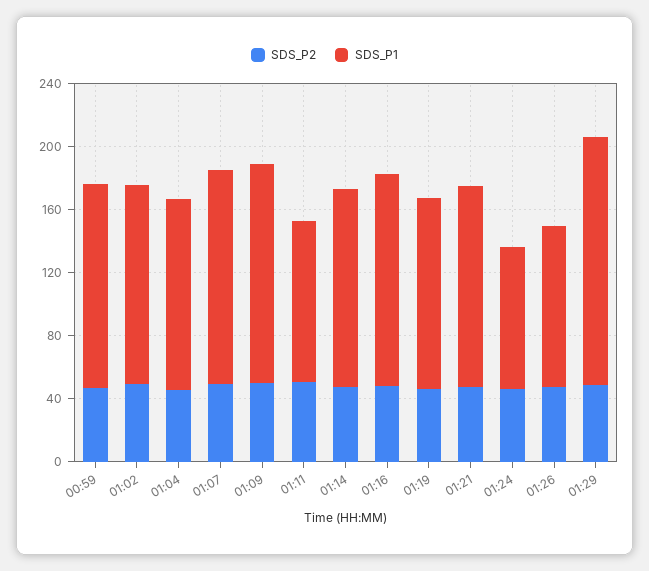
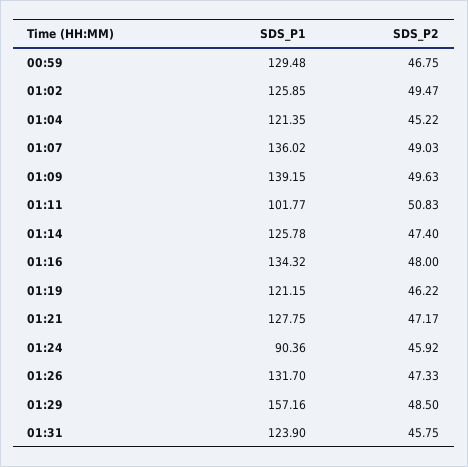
SDS_P1, 01:26: 100 -> 131.7
SDS_P1, 01:31: none -> 123.9
SDS_P2, 01:31: none -> 45.75

